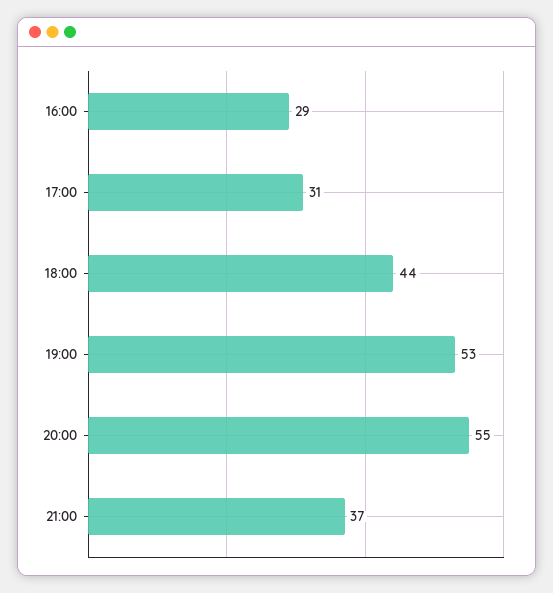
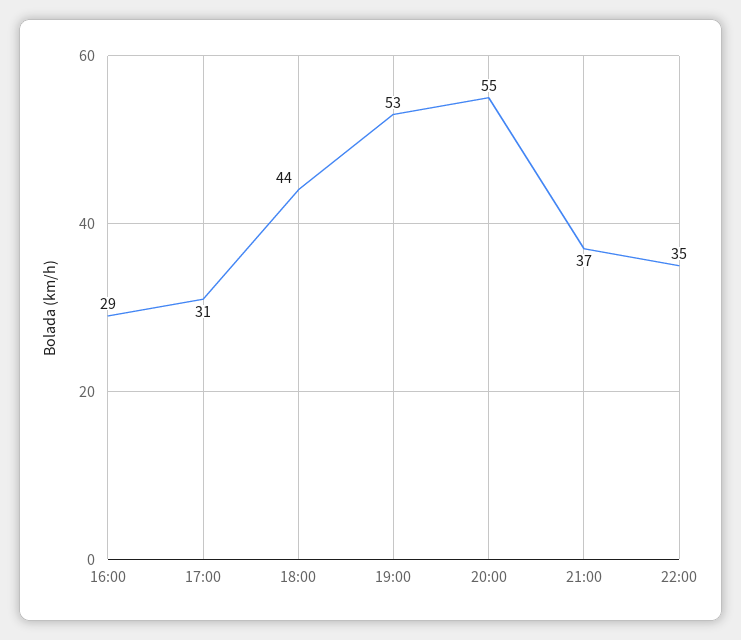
22:00: none -> 35

